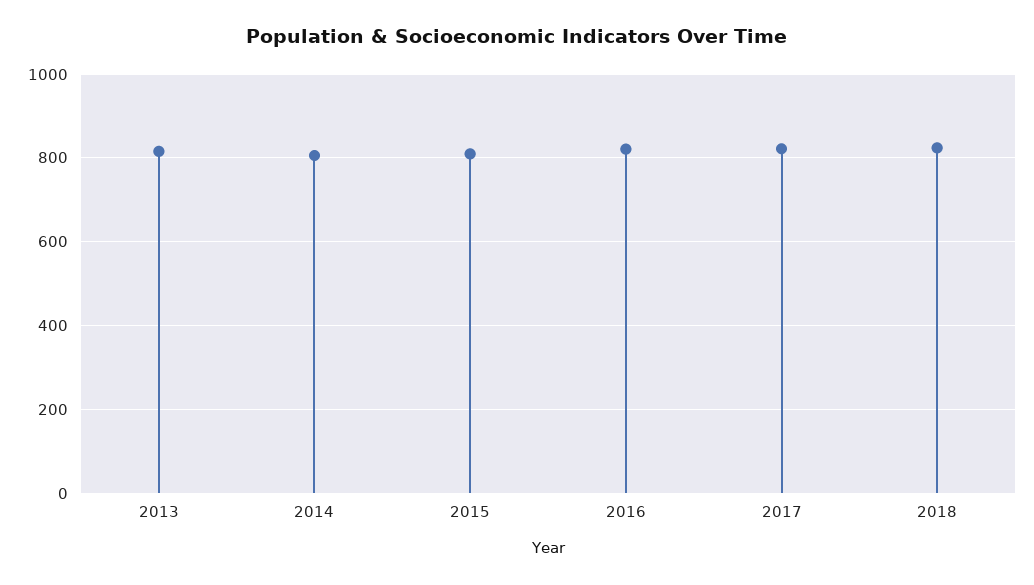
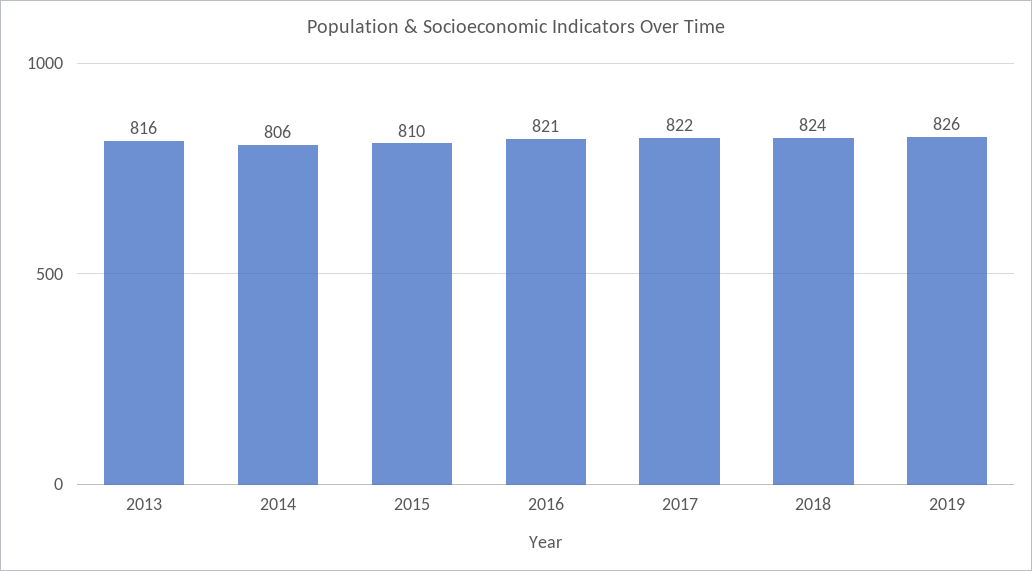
2019: none -> 826

